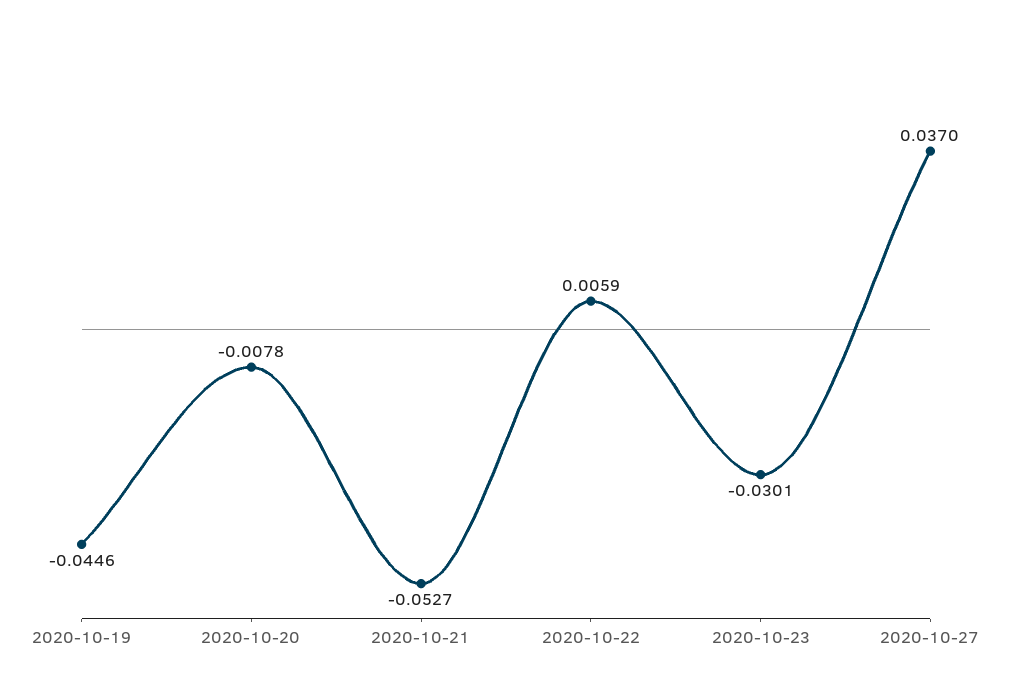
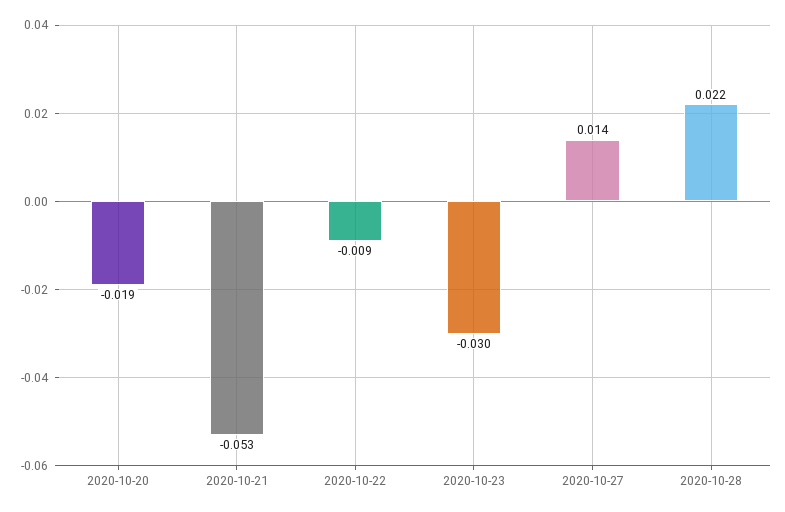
2020-10-19: -0.0446 -> none
2020-10-20: -0.0078 -> -0.019
2020-10-22: 0.0059 -> -0.009
2020-10-27: 0.037 -> 0.014
2020-10-28: none -> 0.022

